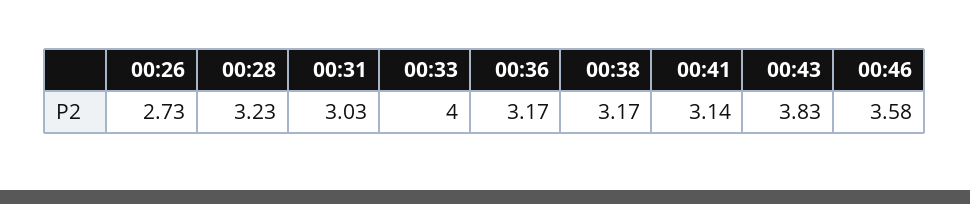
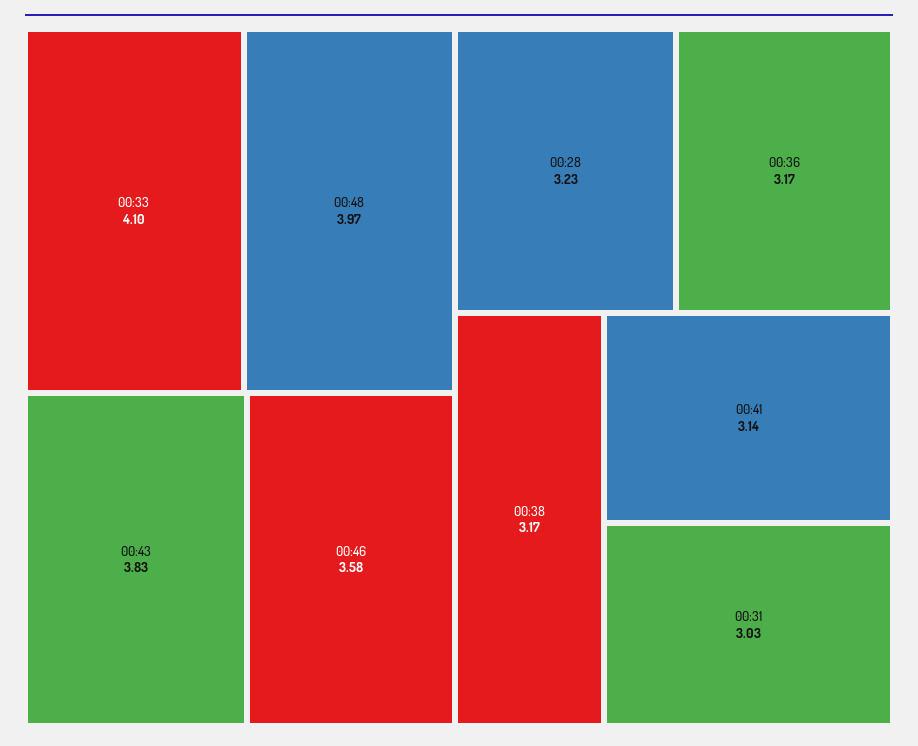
00:26: 2.73 -> none
00:33: 4 -> 4.1
00:48: none -> 3.97

